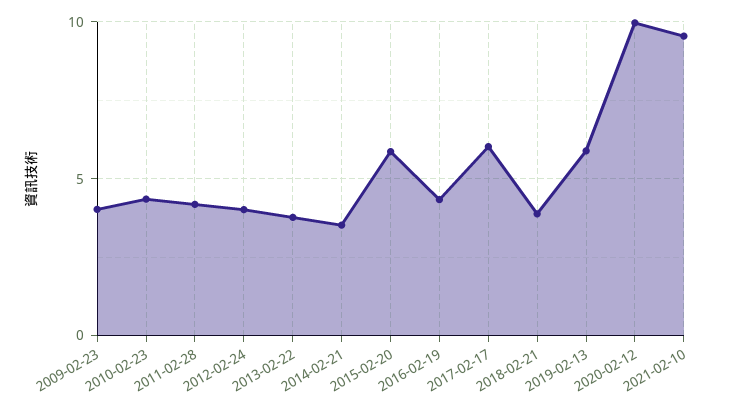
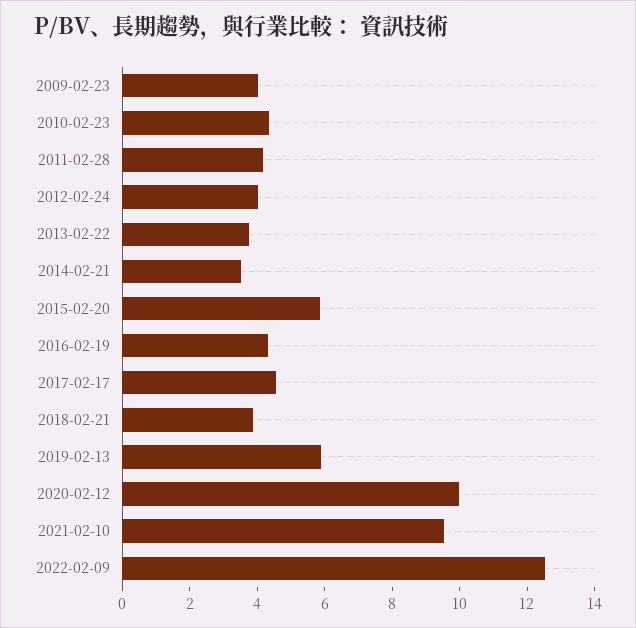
2017-02-17: 6 -> 4.5
2022-02-09: none -> 12.5

